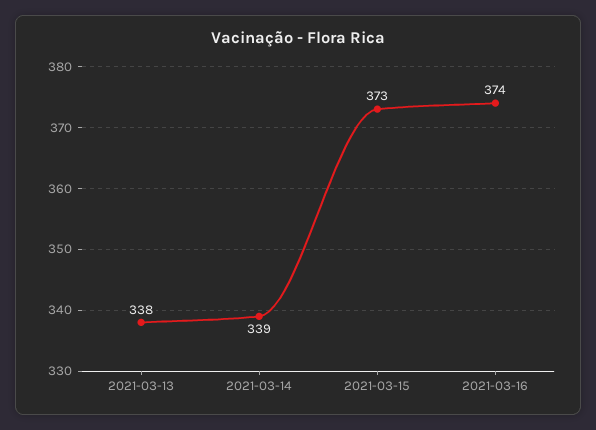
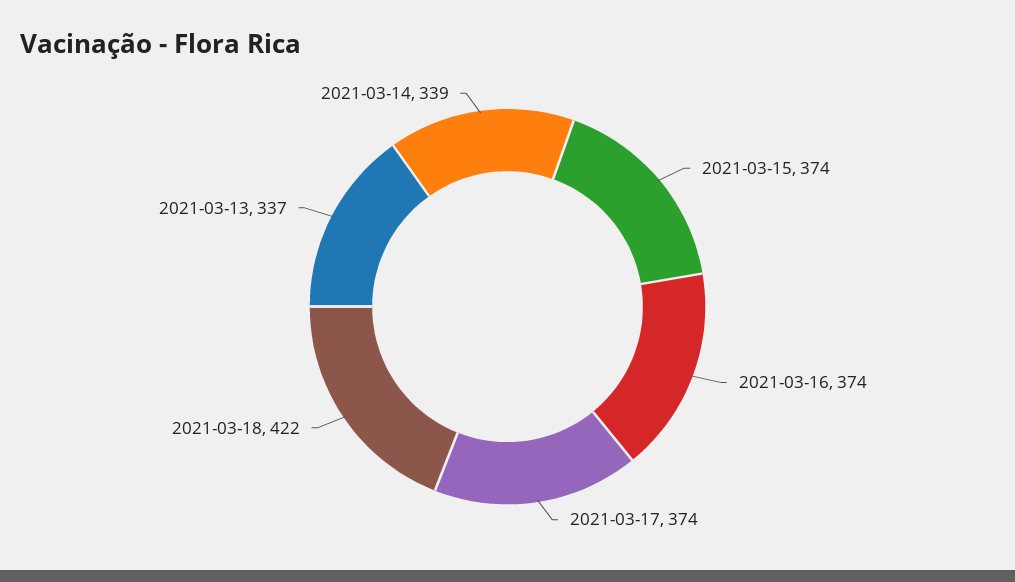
2021-03-13: 338 -> 337
2021-03-15: 373 -> 374
2021-03-17: none -> 374
2021-03-18: none -> 422

